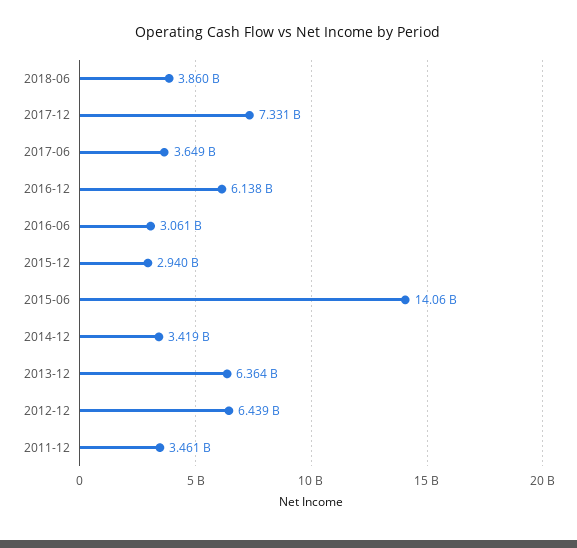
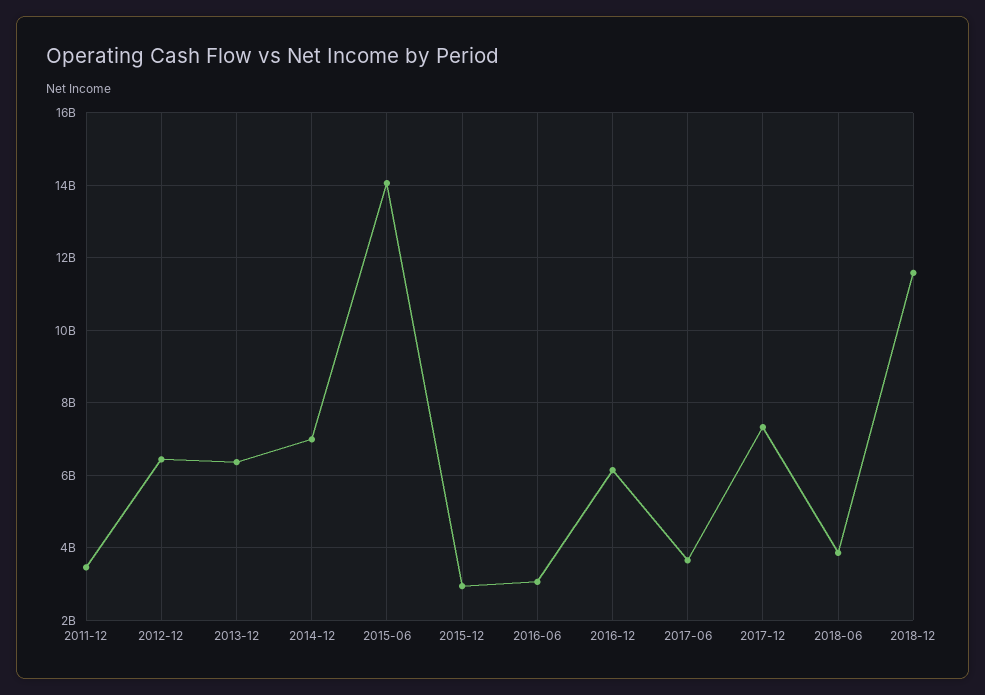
2014-12: 3419000000 -> 7000000000
2018-12: none -> 11600000000

